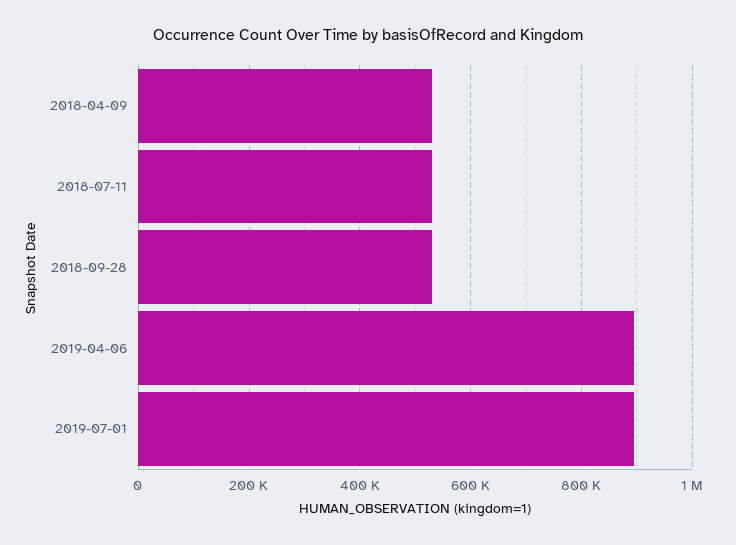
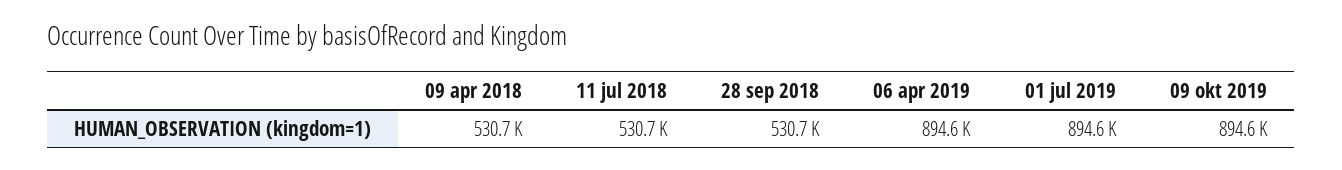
09 okt 2019: none -> 894600

